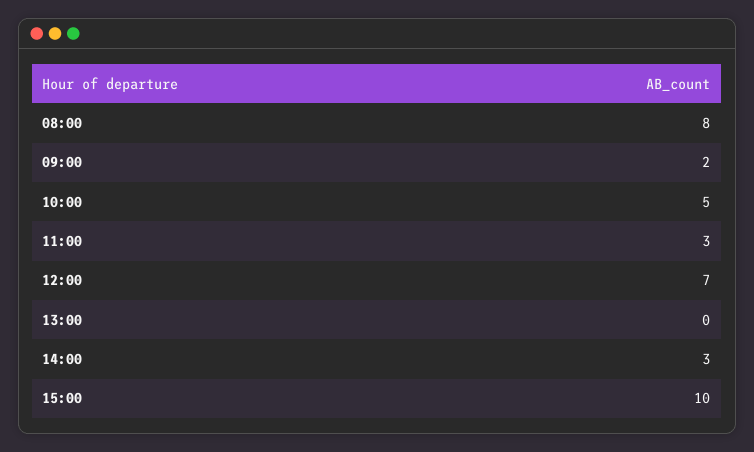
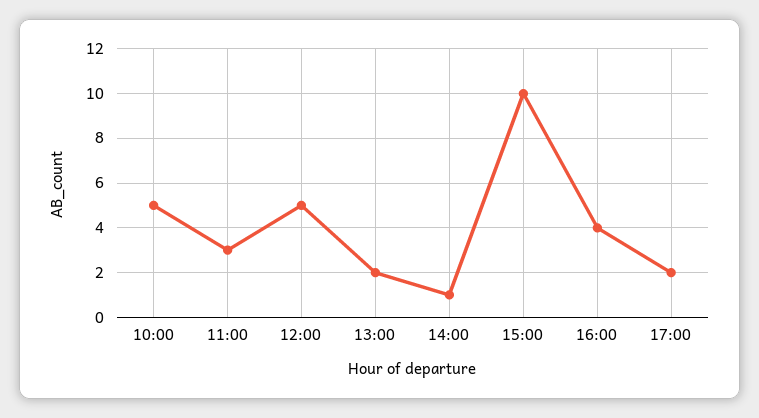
08:00: 8 -> none
09:00: 2 -> none
12:00: 7 -> 5
13:00: 0 -> 2
14:00: 3 -> 1
16:00: none -> 4
17:00: none -> 2

